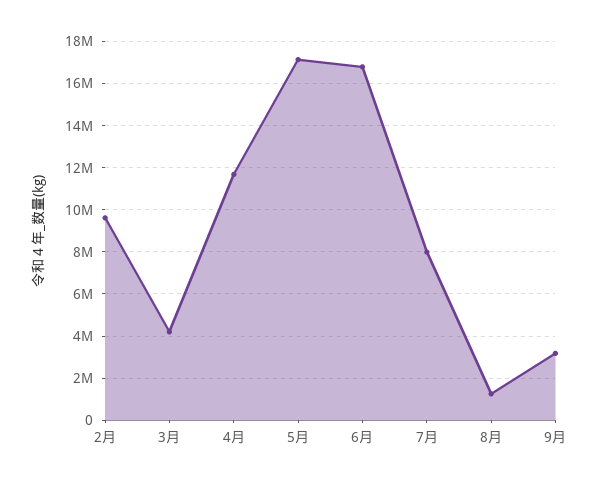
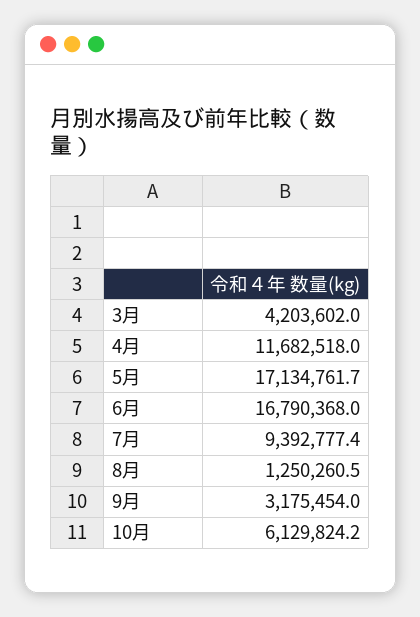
2月: 9500000 -> none
7月: 8000000 -> 9392777.4
10月: none -> 6129824.2

